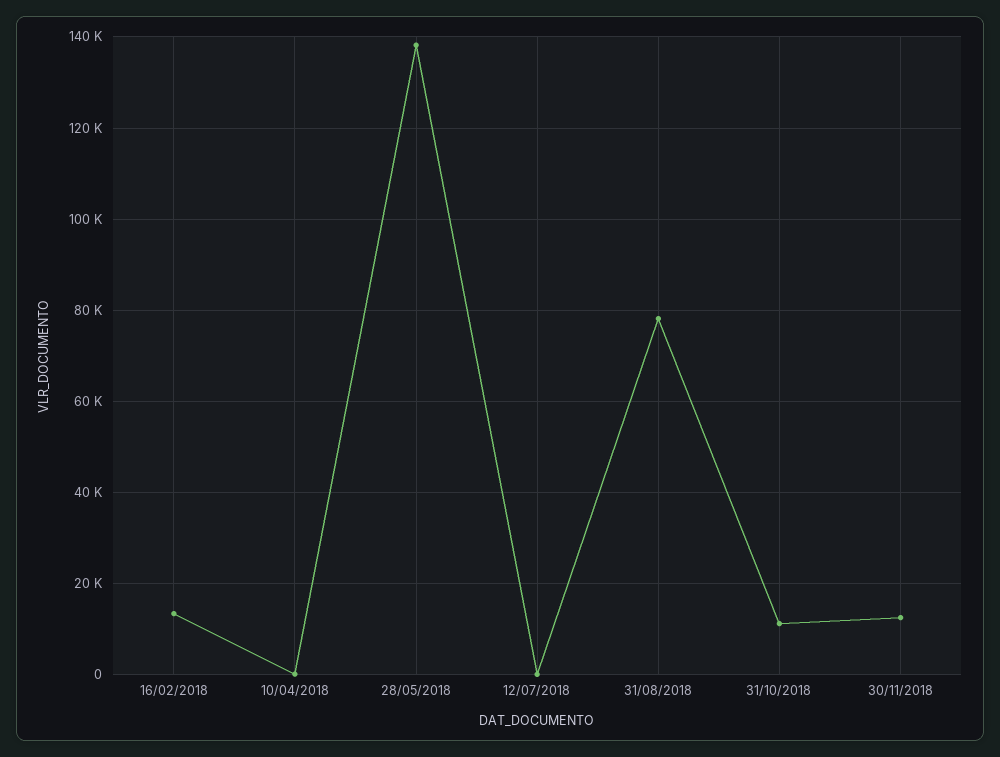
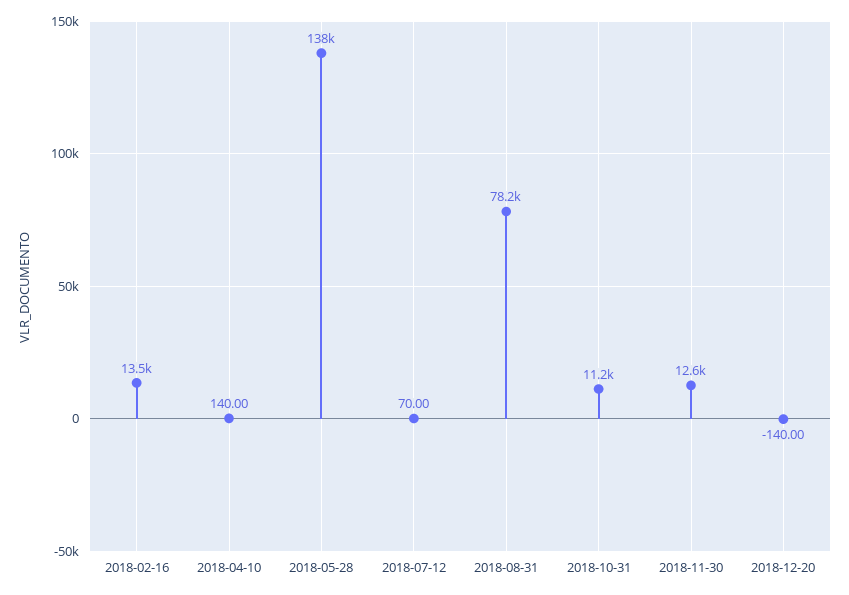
2018-12-20: none -> -140

